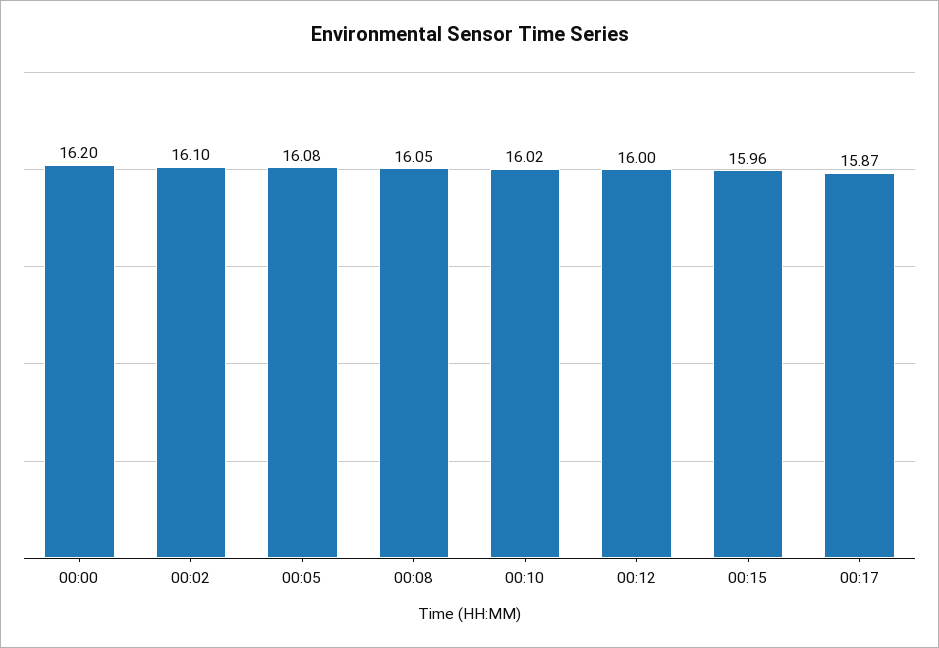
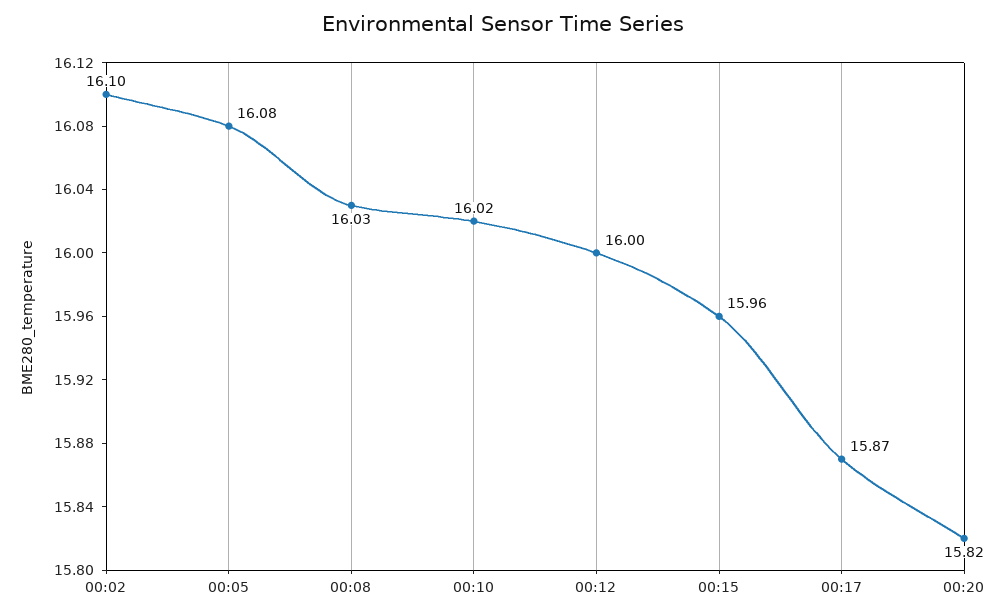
00:00: 16.2 -> none
00:08: 16.05 -> 16.03
00:20: none -> 15.82

